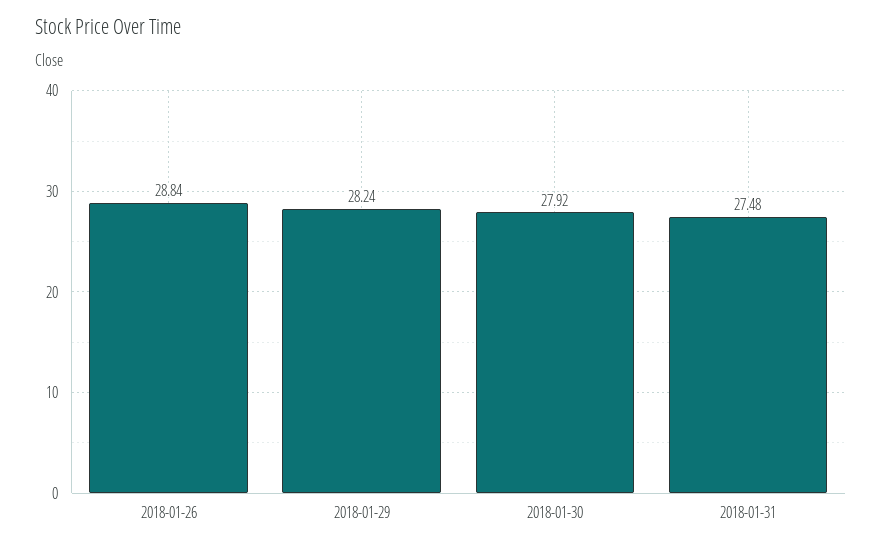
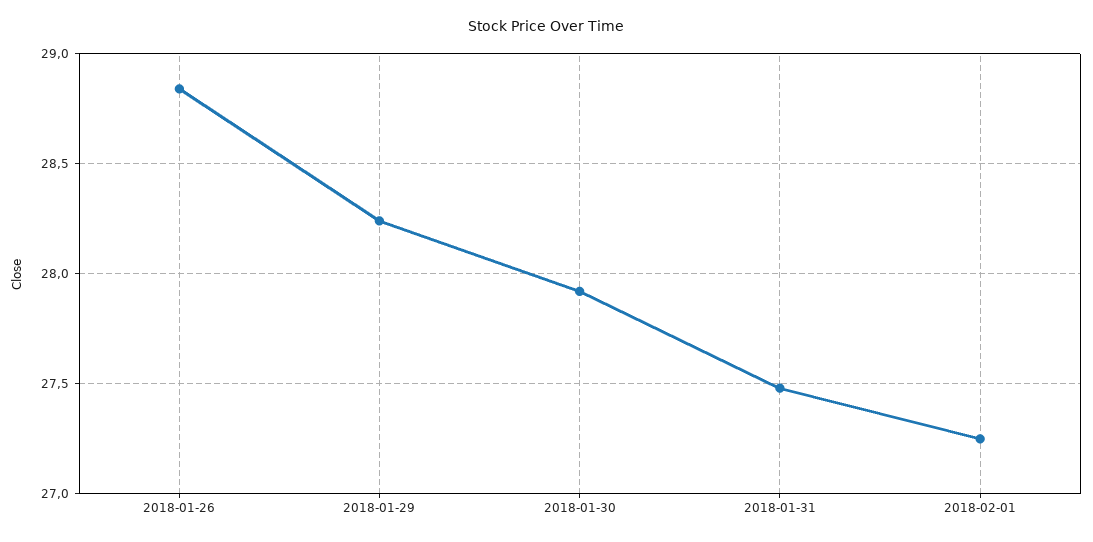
2018-02-01: none -> 27.25

